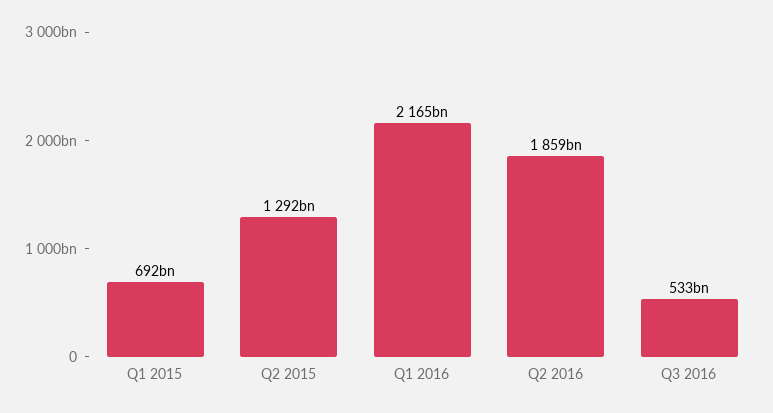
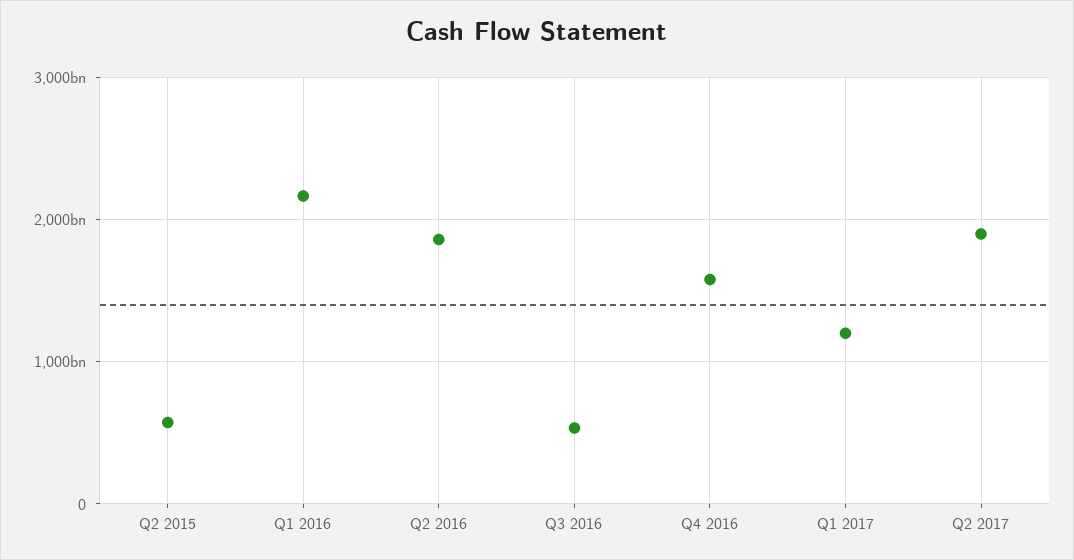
Q1 2015: 692000000000 -> none
Q2 2015: 1292000000000 -> 600000000000
Q4 2016: none -> 1600000000000
Q1 2017: none -> 1200000000000
Q2 2017: none -> 1900000000000

